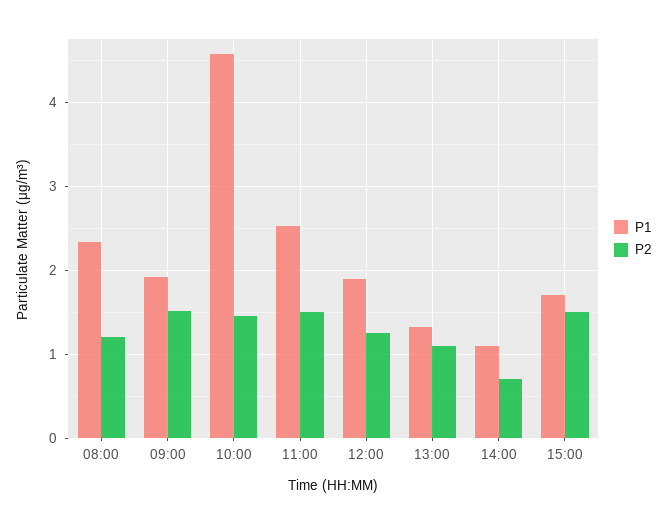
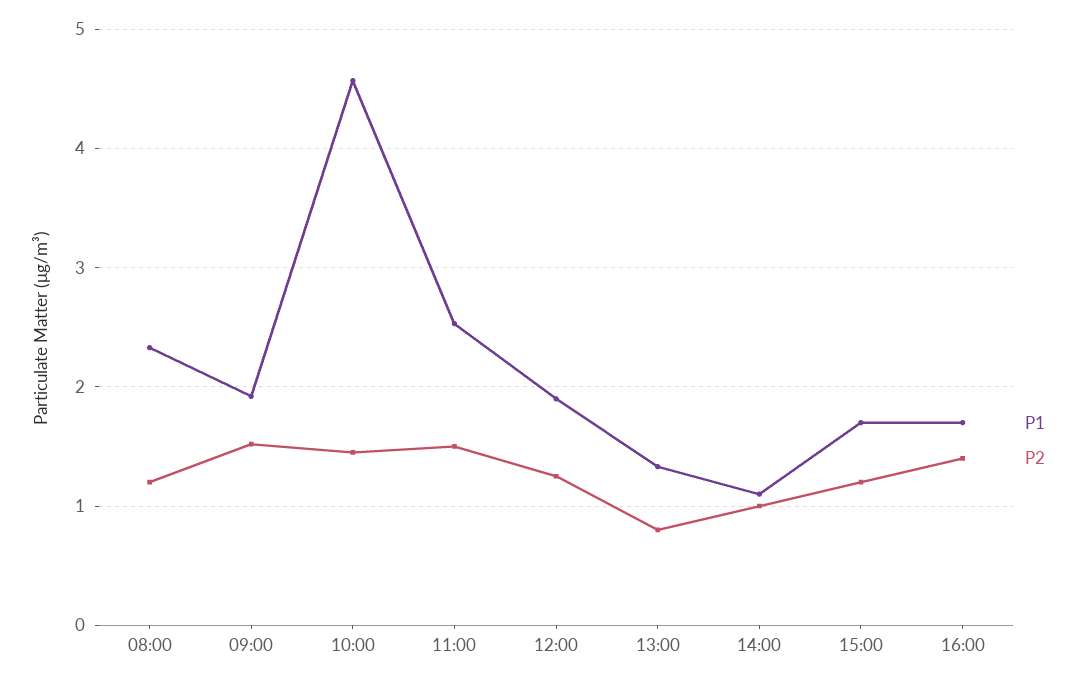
P2, 13:00: 1.1 -> 0.8
P2, 14:00: 0.7 -> 1
P2, 15:00: 1.5 -> 1.2
P1, 16:00: none -> 1.7
P2, 16:00: none -> 1.4

